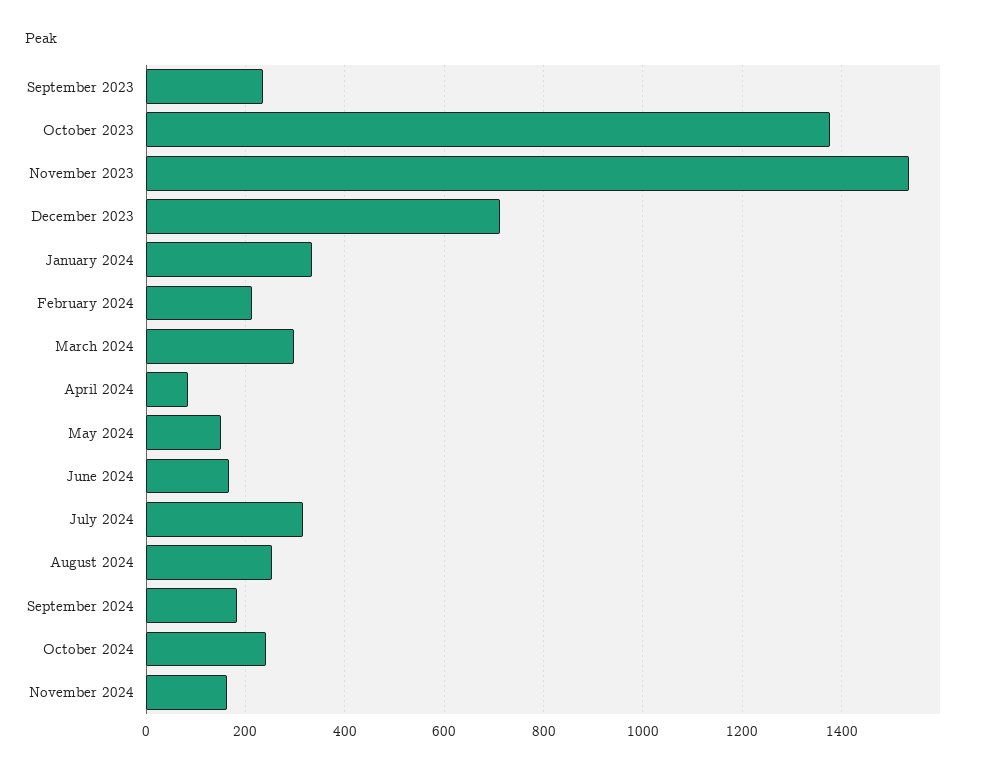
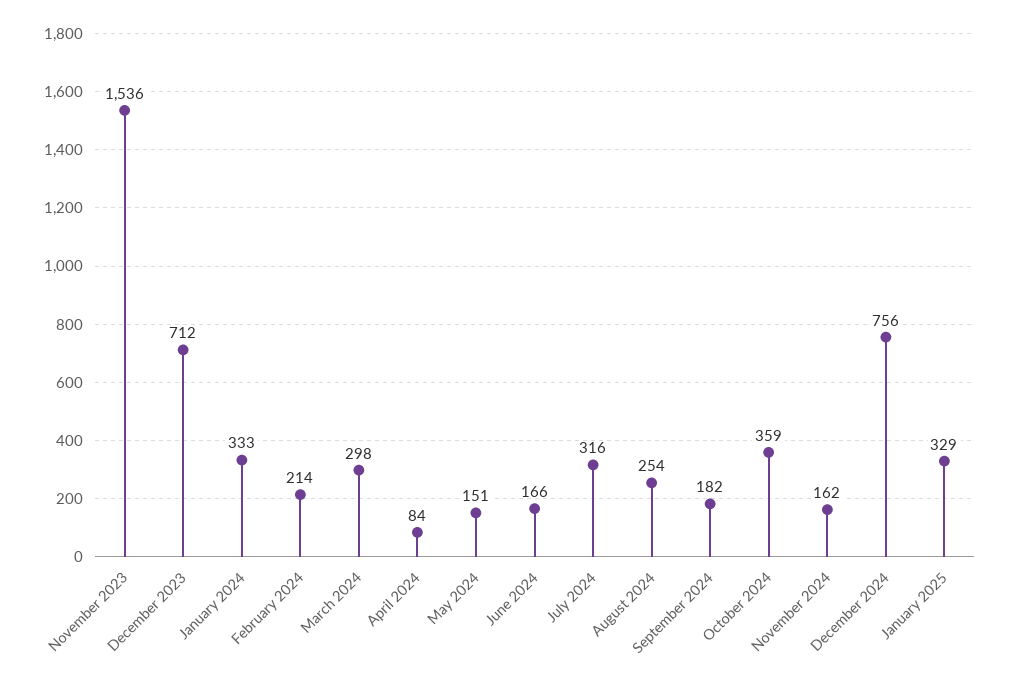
September 2023: 240 -> none
October 2023: 1380 -> none
October 2024: 240 -> 359
December 2024: none -> 756
January 2025: none -> 329

